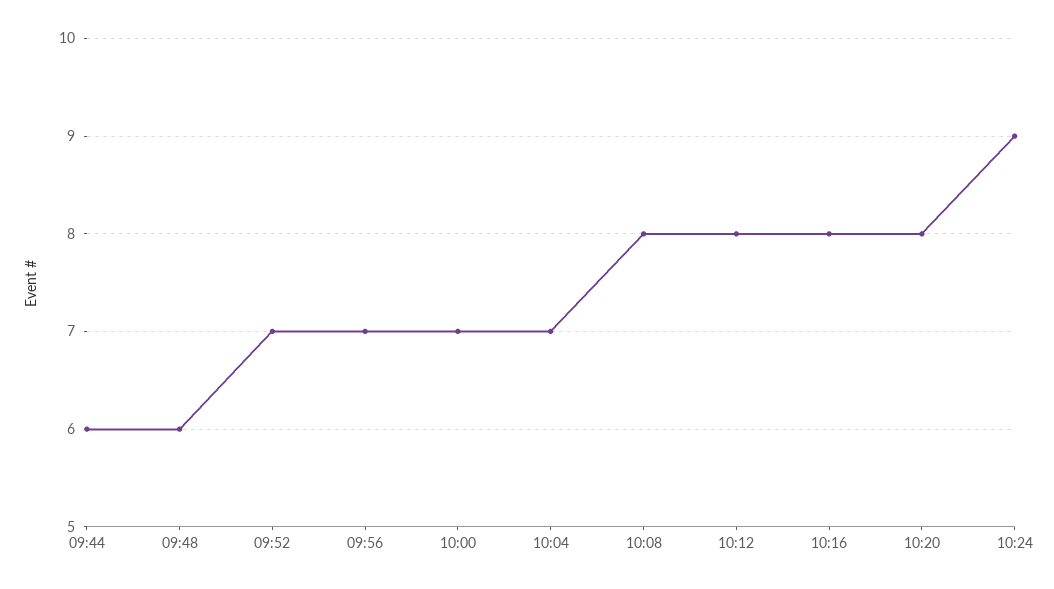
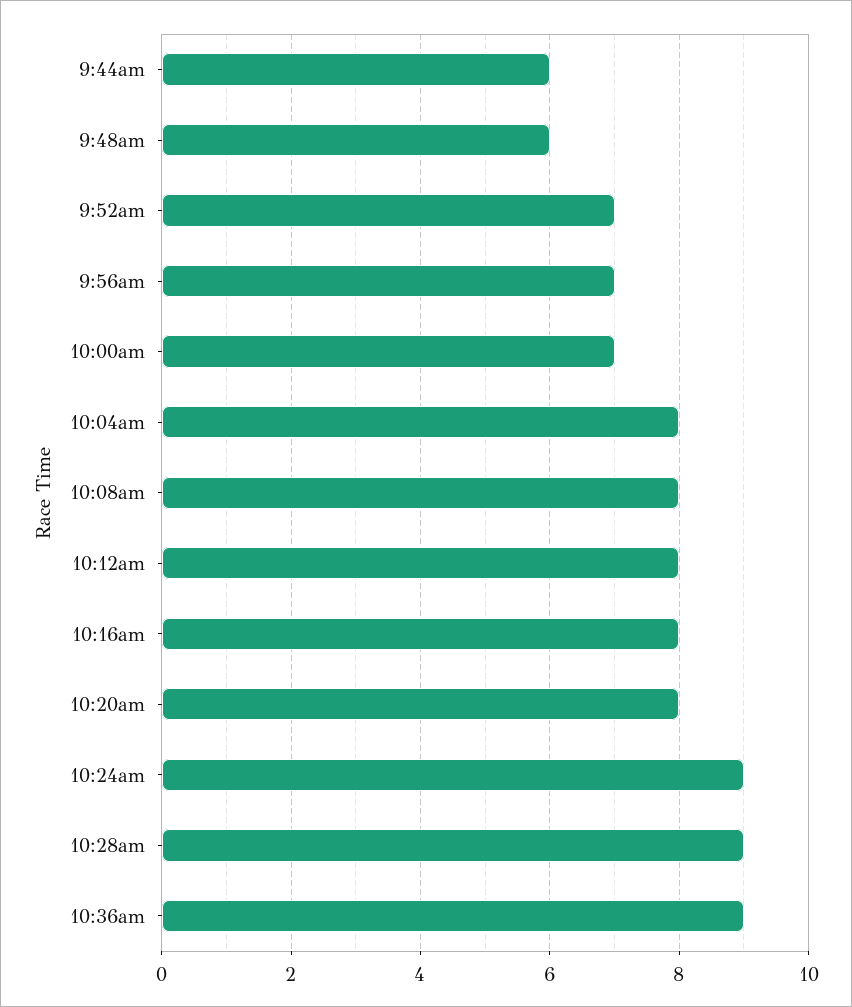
10:04: 7 -> 8
10:28am: none -> 9
10:36am: none -> 9

